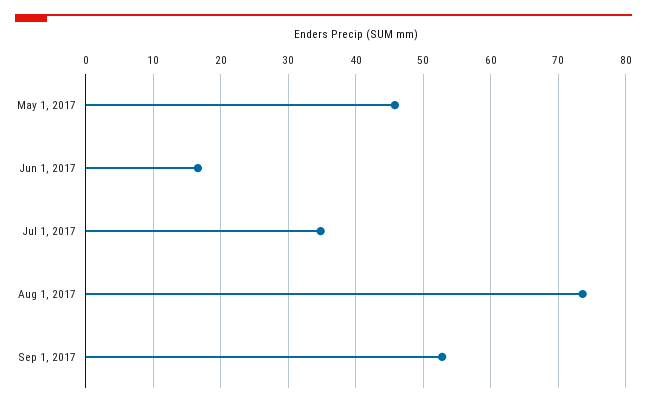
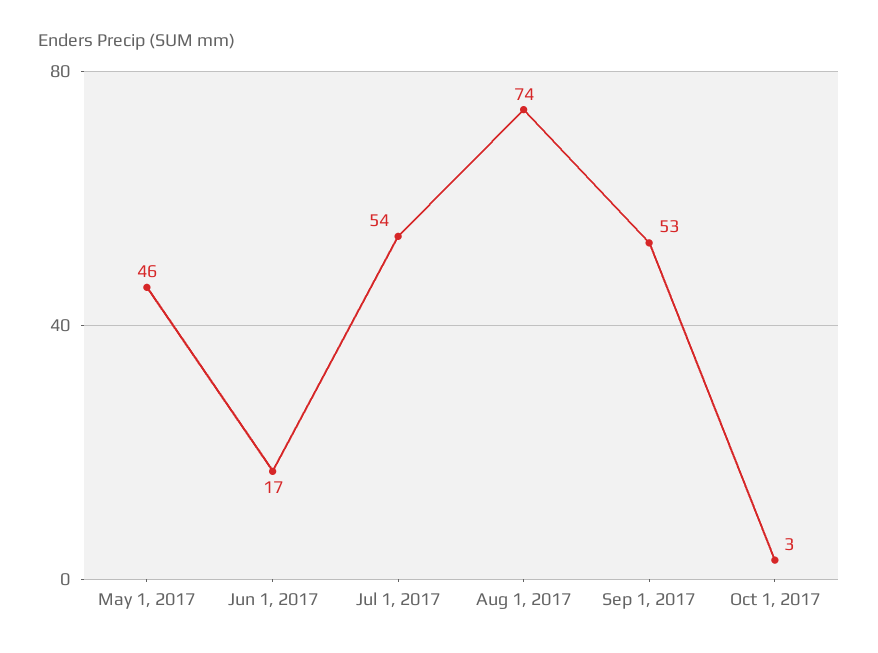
Jul 1, 2017: 35 -> 54
Oct 1, 2017: none -> 3

